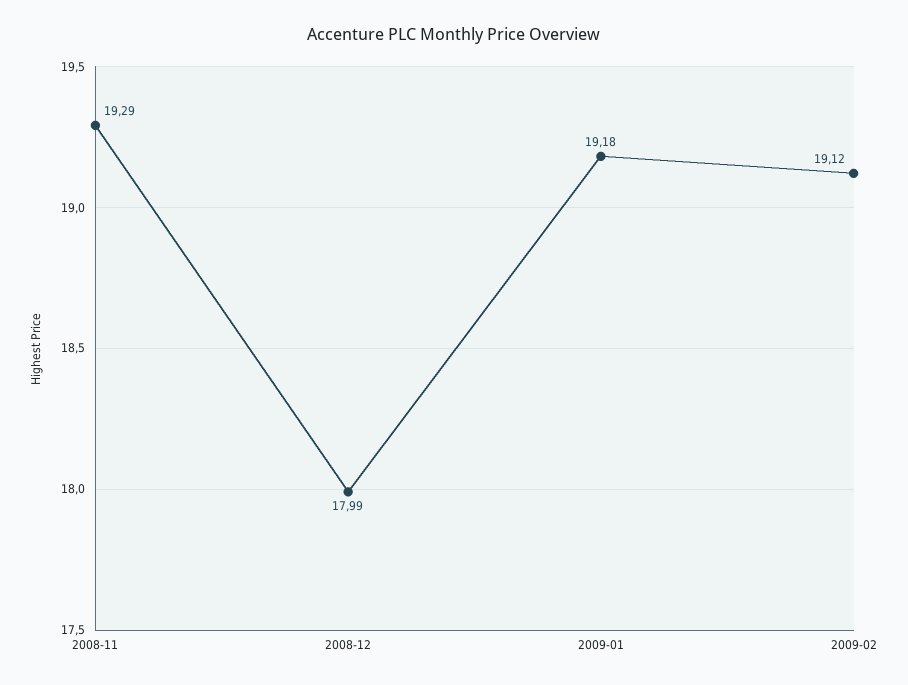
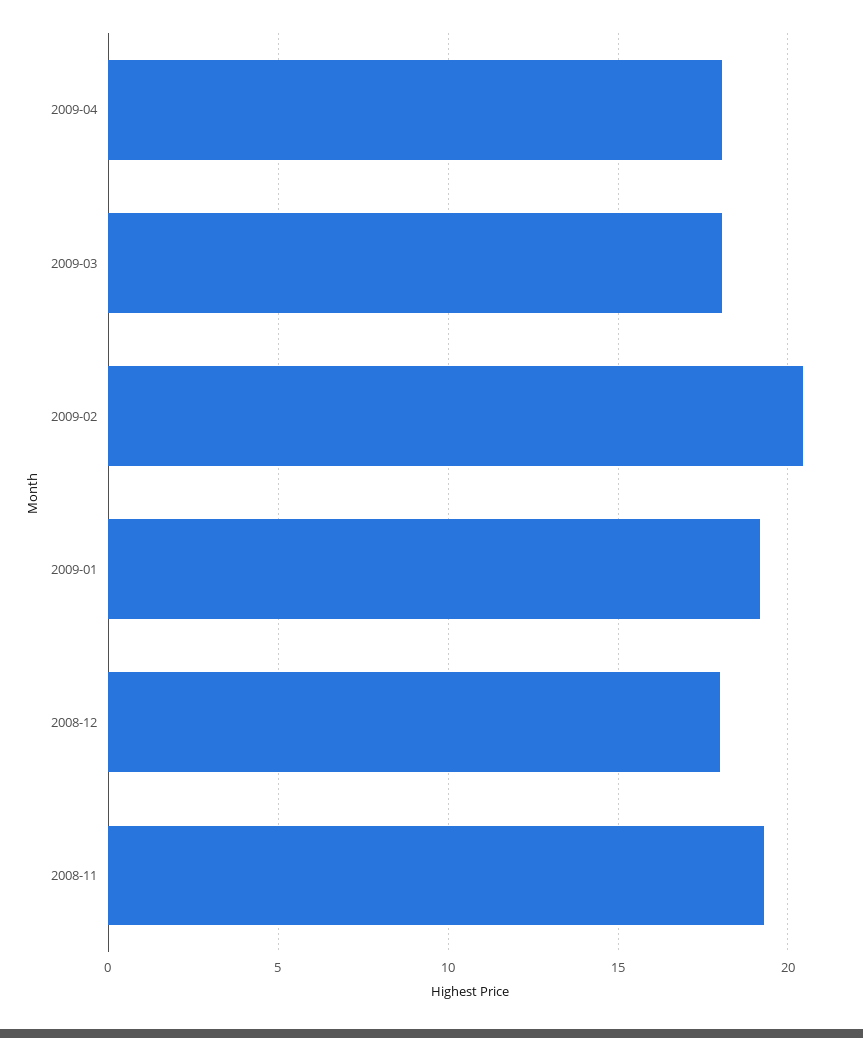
2009-02: 19.12 -> 20.5
2009-04: none -> 18
2009-03: none -> 18

